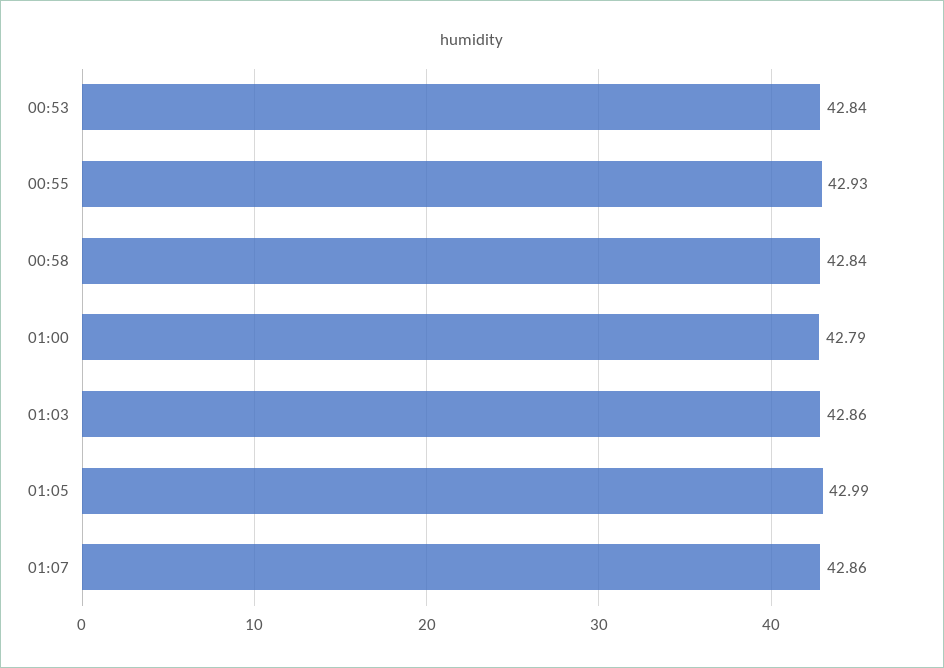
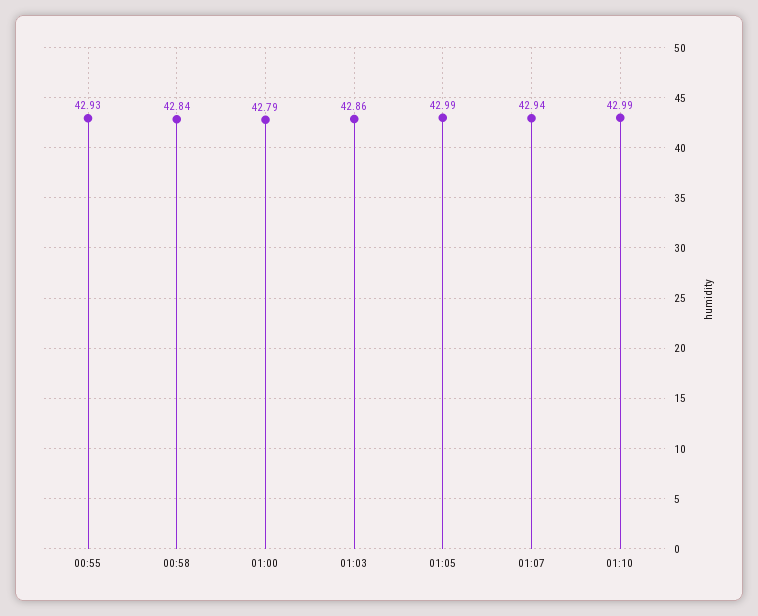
00:53: 42.84 -> none
01:07: 42.86 -> 42.94
01:10: none -> 42.99

